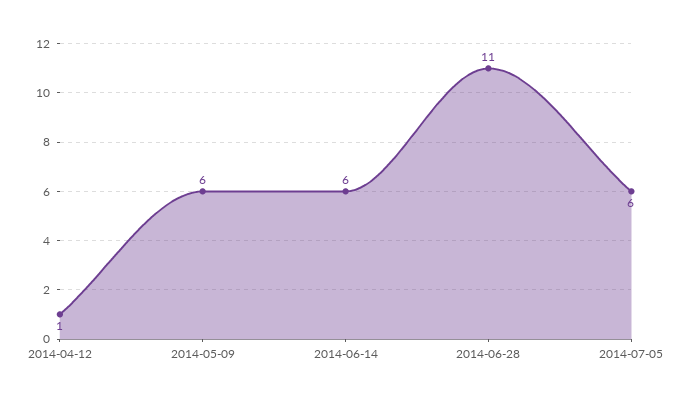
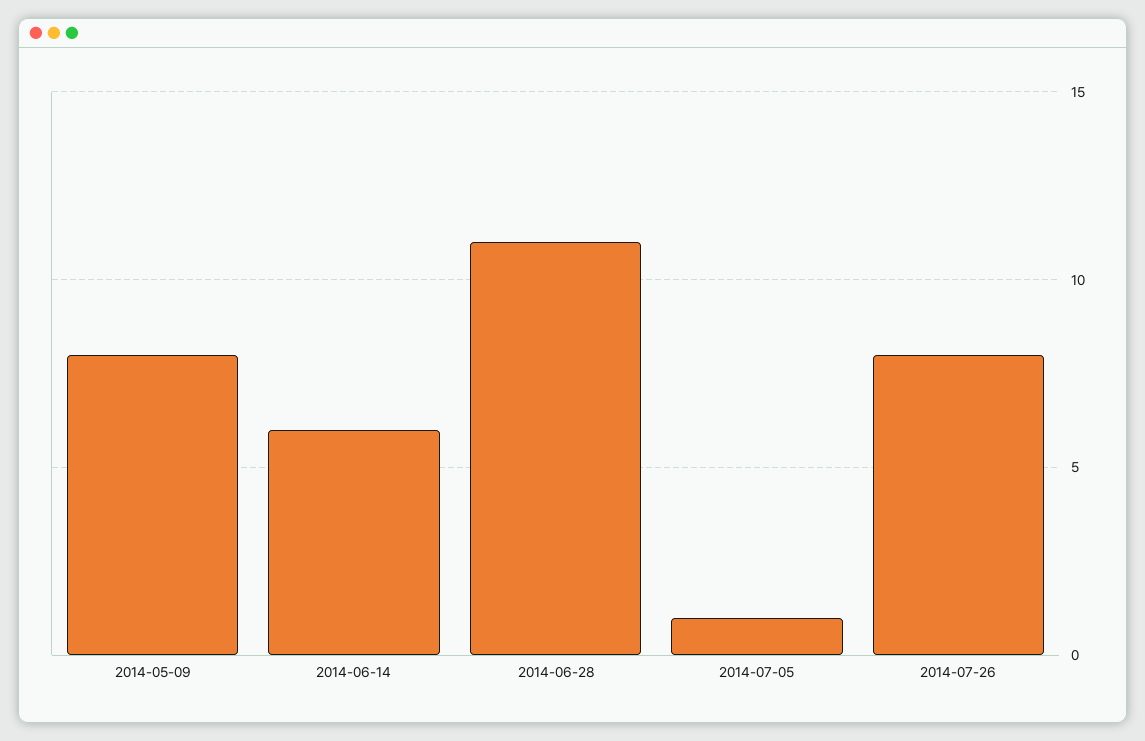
2014-04-12: 1 -> none
2014-05-09: 6 -> 8
2014-07-05: 6 -> 1
2014-07-26: none -> 8

